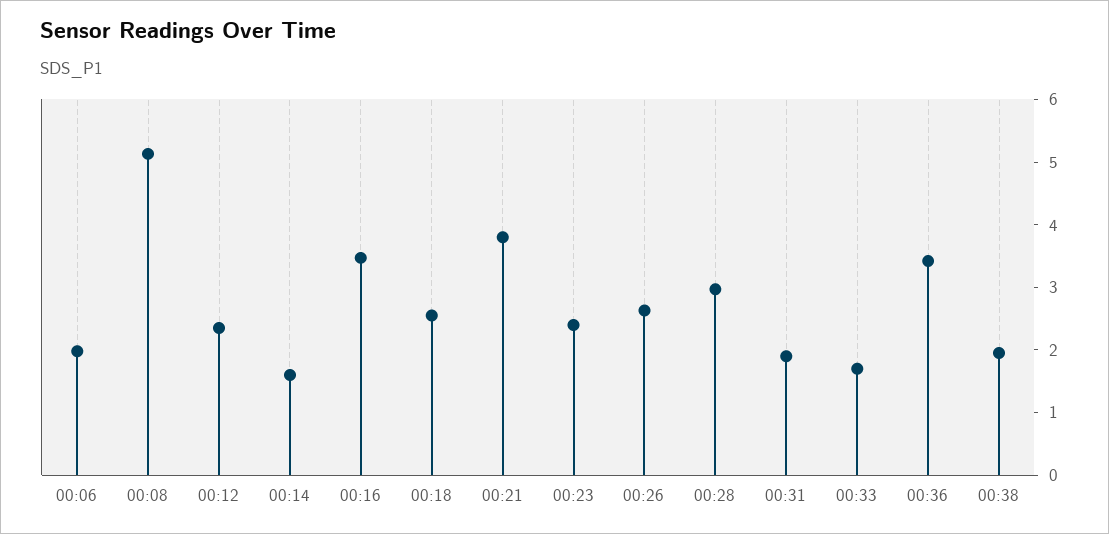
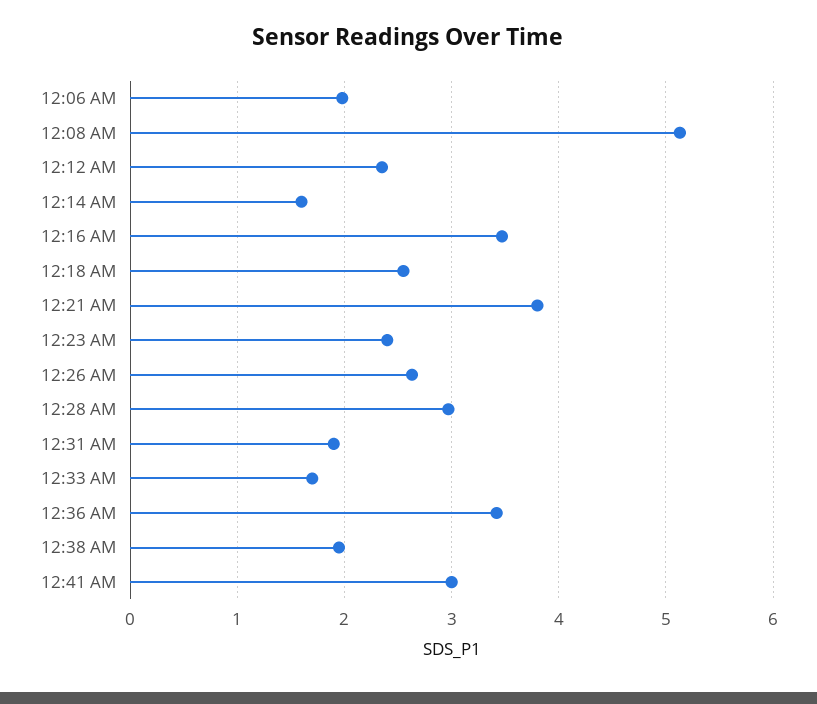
12:41 AM: none -> 3

